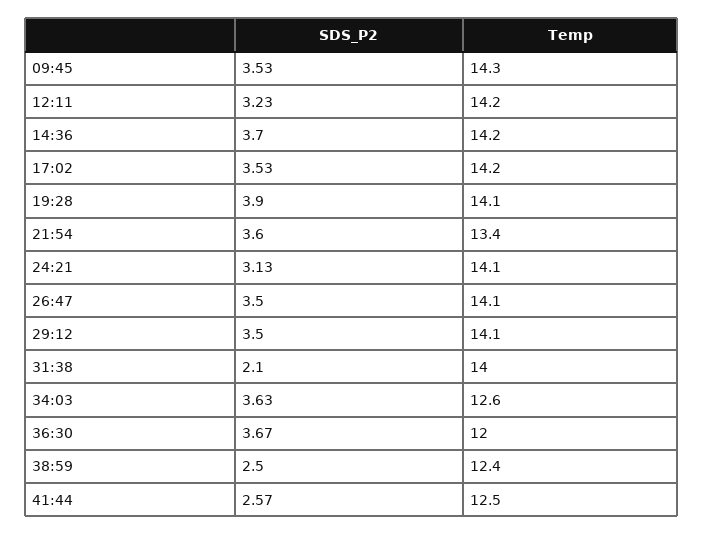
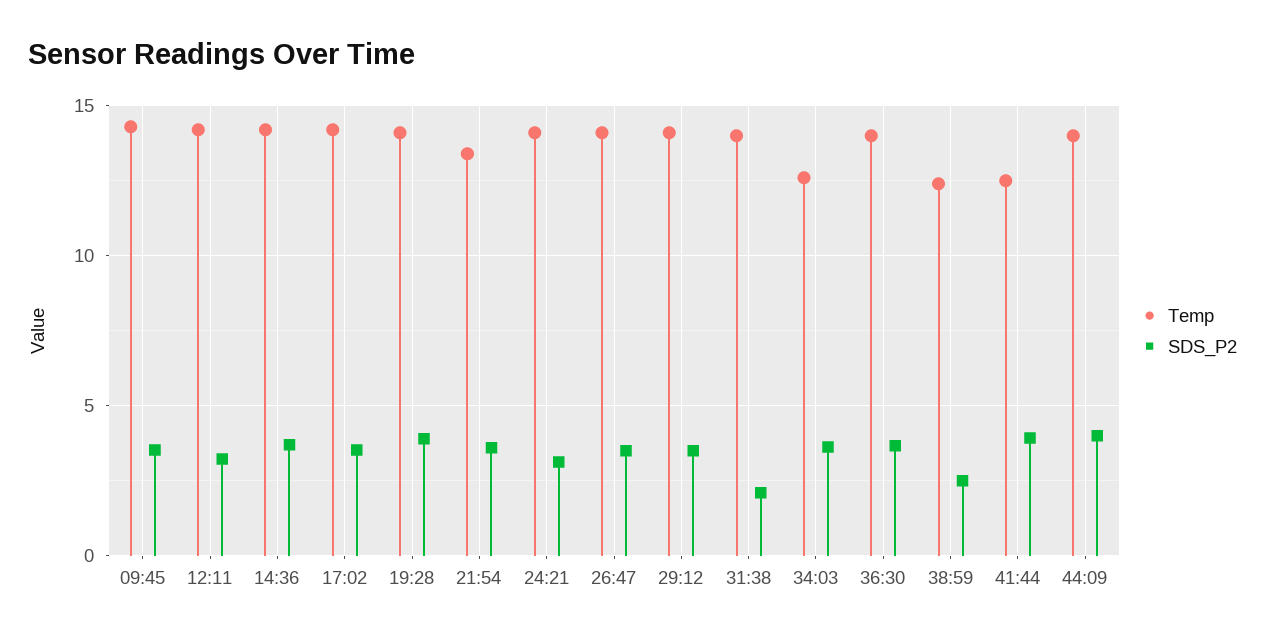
Temp, 36:30: 12 -> 14
SDS_P2, 41:44: 2.57 -> 4
Temp, 44:09: none -> 14
SDS_P2, 44:09: none -> 4

